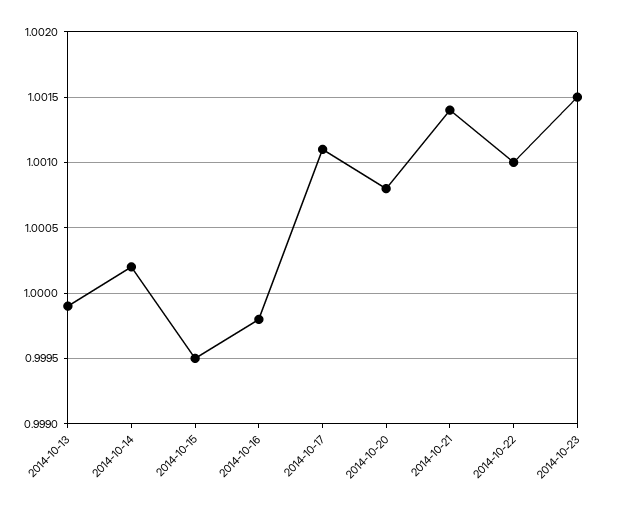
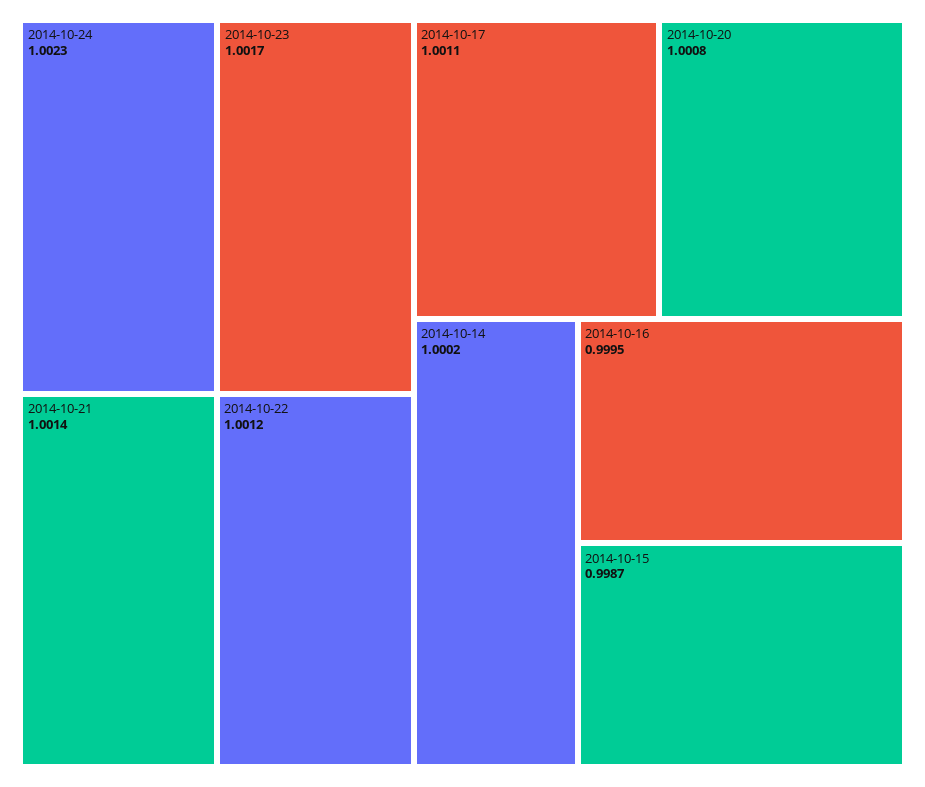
2014-10-13: 0.9999 -> none
2014-10-15: 0.9995 -> 0.9987
2014-10-16: 0.9998 -> 0.9995
2014-10-22: 1.001 -> 1.0012
2014-10-23: 1.0015 -> 1.0017
2014-10-24: none -> 1.0023

